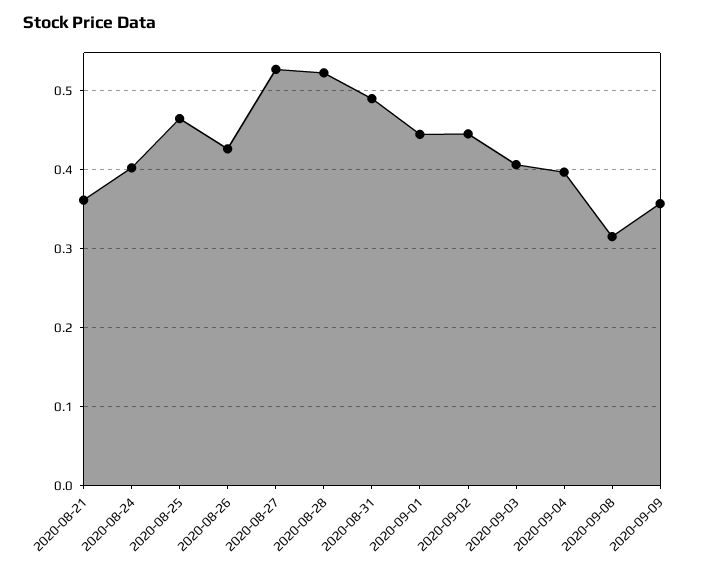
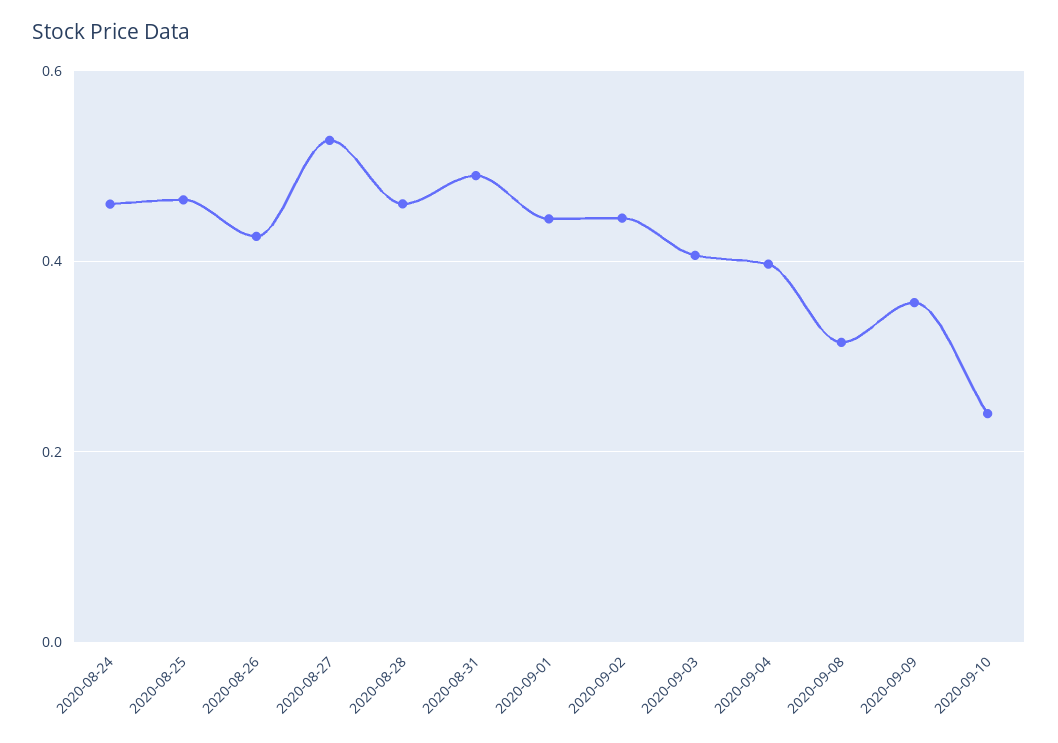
2020-08-21: 0.36 -> none
2020-08-24: 0.4 -> 0.46
2020-08-28: 0.52 -> 0.46
2020-09-10: none -> 0.24

